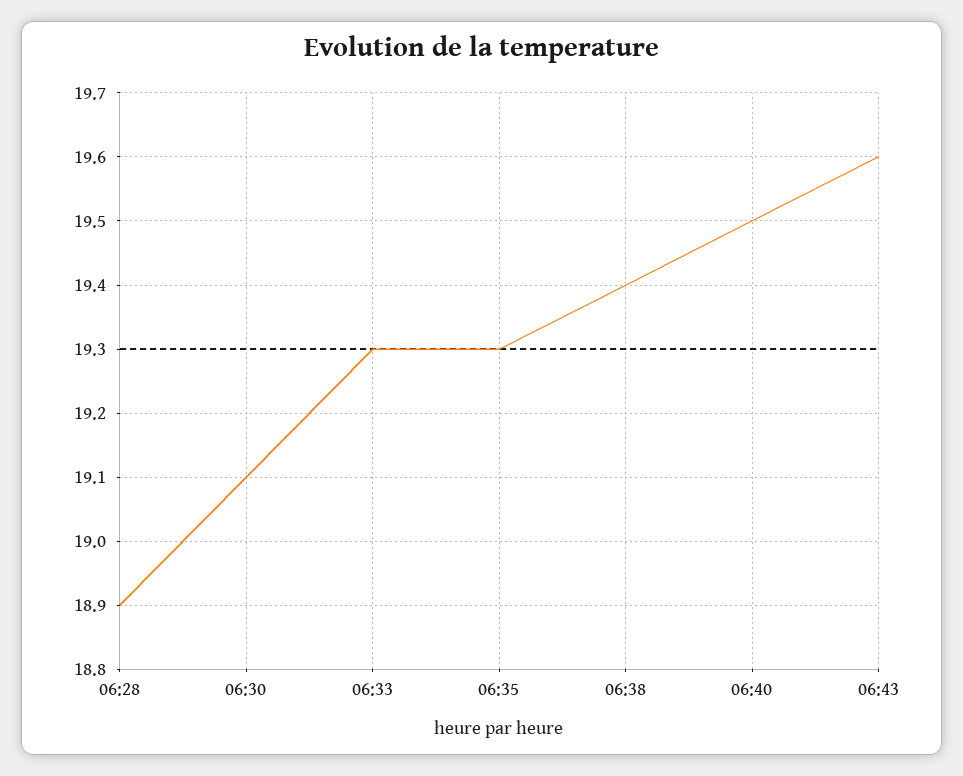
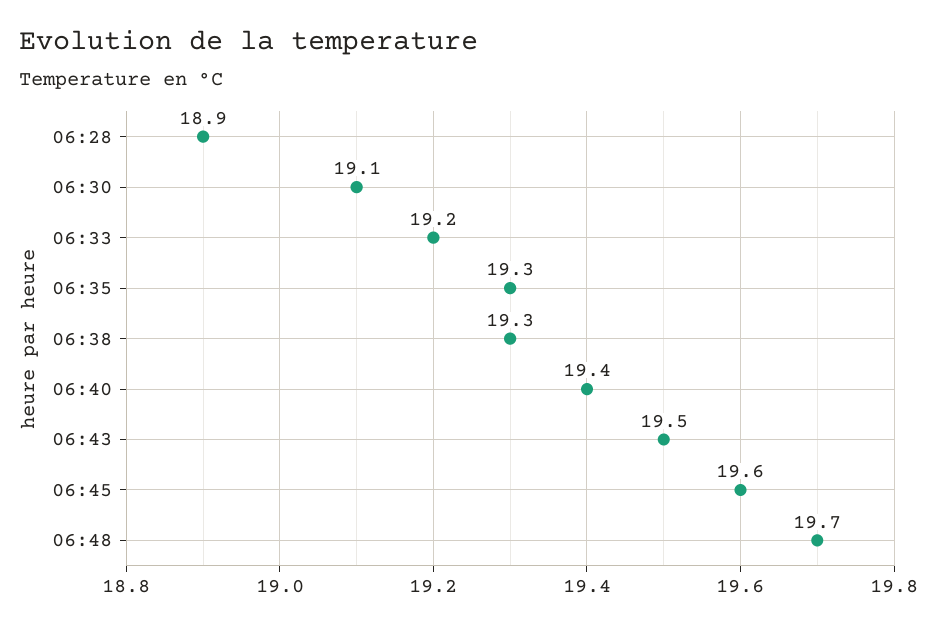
06:33: 19.3 -> 19.2
06:38: 19.4 -> 19.3
06:40: 19.5 -> 19.4
06:43: 19.6 -> 19.5
06:45: none -> 19.6
06:48: none -> 19.7

